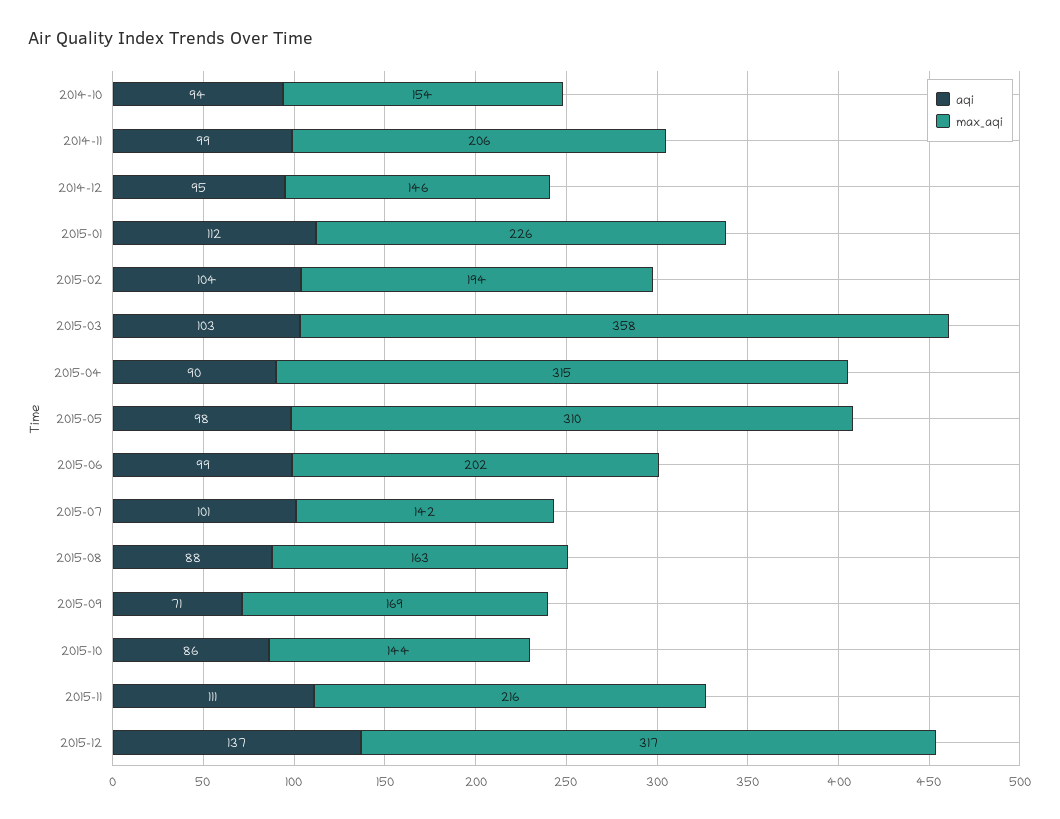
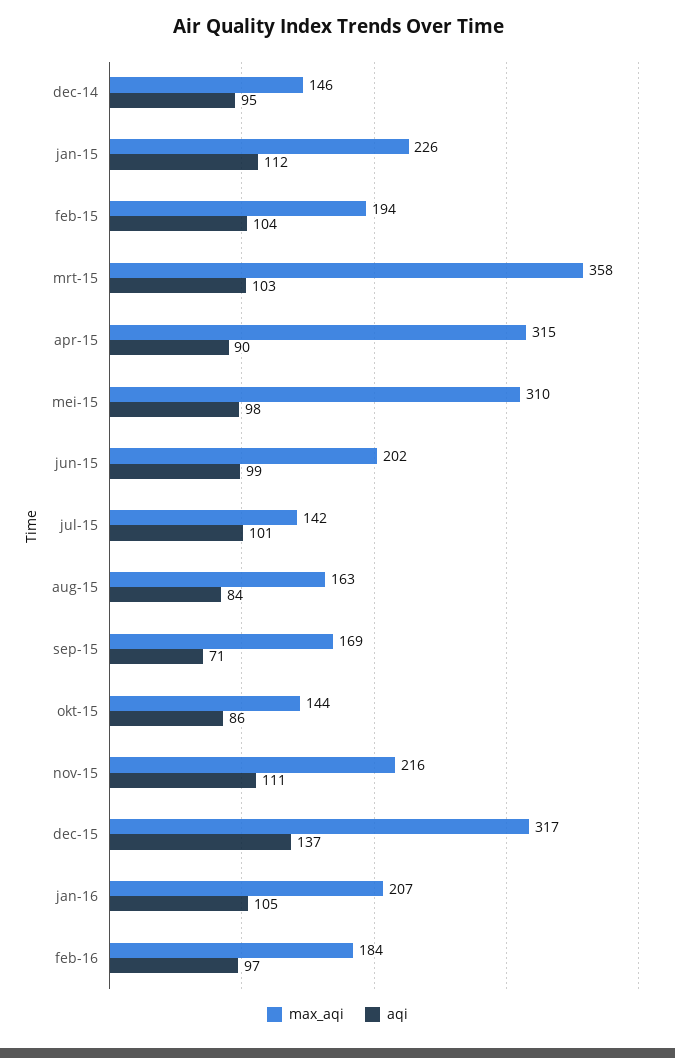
aqi, 2014-10: 94 -> none
max_aqi, 2014-10: 154 -> none
aqi, 2014-11: 99 -> none
max_aqi, 2014-11: 206 -> none
aqi, 2015-08: 88 -> 84
max_aqi, jan-16: none -> 207
aqi, jan-16: none -> 105
max_aqi, feb-16: none -> 184
aqi, feb-16: none -> 97

